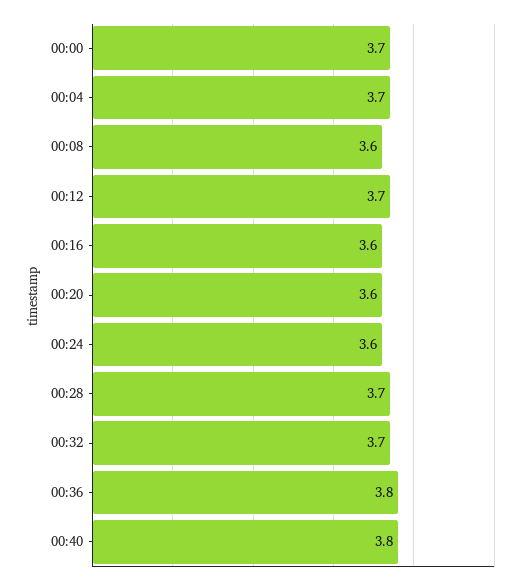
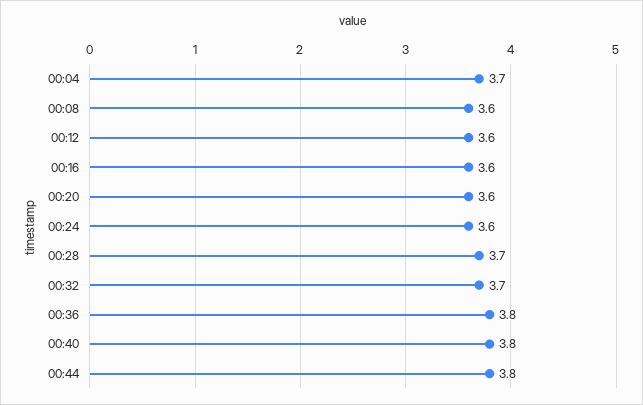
00:00: 3.7 -> none
00:12: 3.7 -> 3.6
00:44: none -> 3.8

